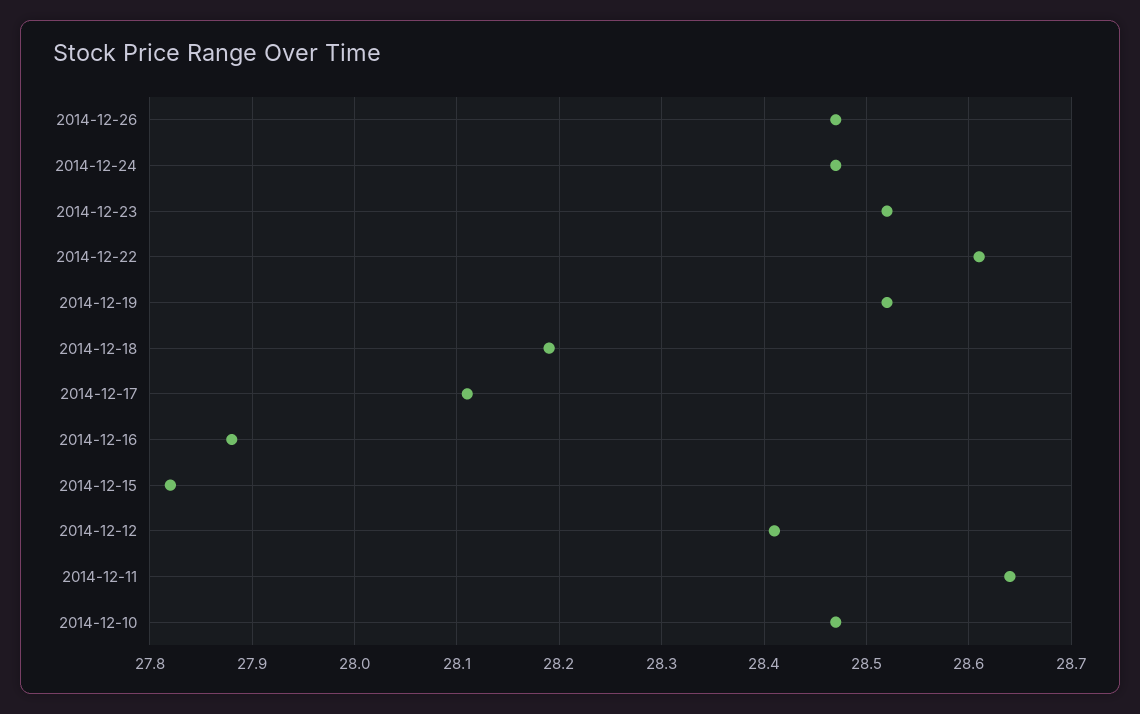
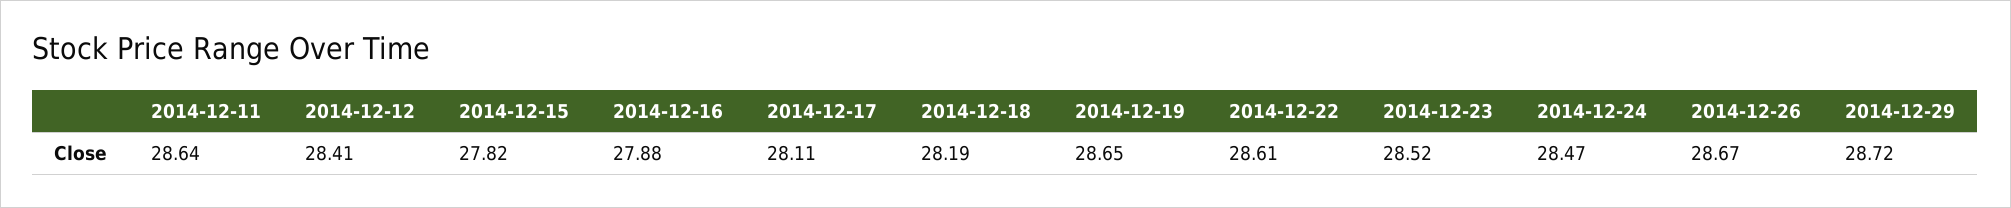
2014-12-26: 28.47 -> 28.67
2014-12-19: 28.52 -> 28.65
2014-12-10: 28.47 -> none
2014-12-29: none -> 28.72

